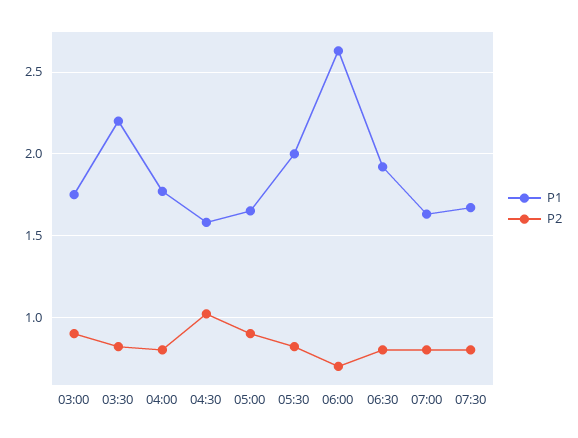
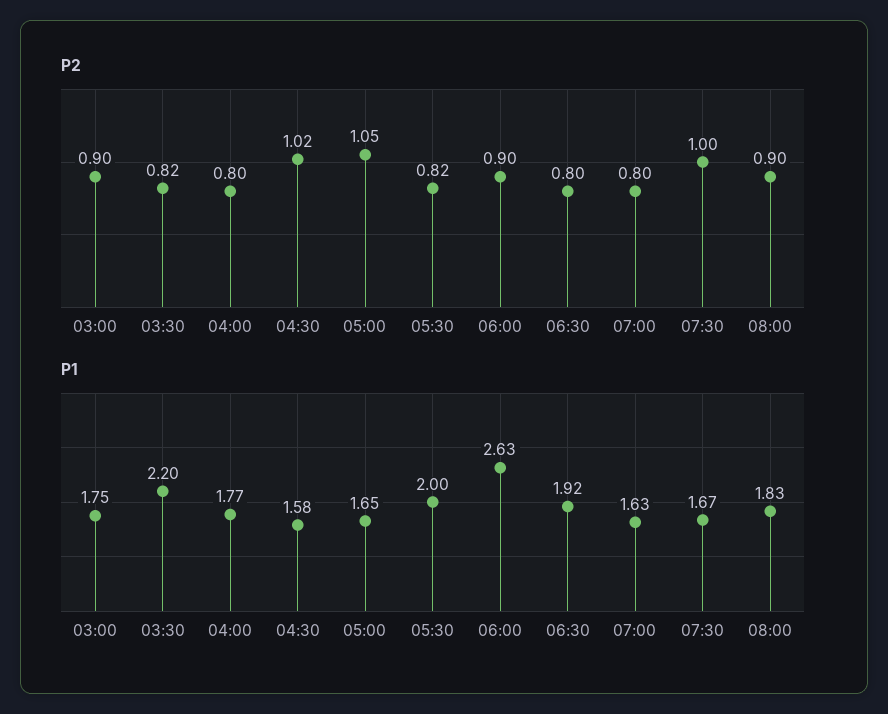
P2, 05:00: 0.9 -> 1.05
P2, 06:00: 0.7 -> 0.9
P2, 07:30: 0.8 -> 1
P2, 08:00: none -> 0.9
P1, 08:00: none -> 1.83

